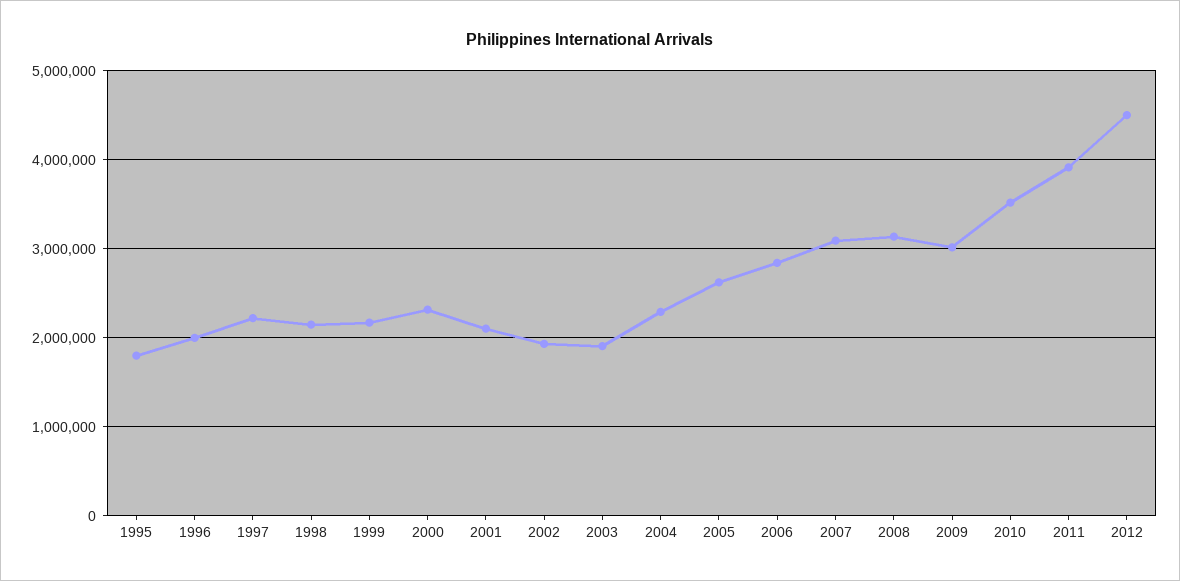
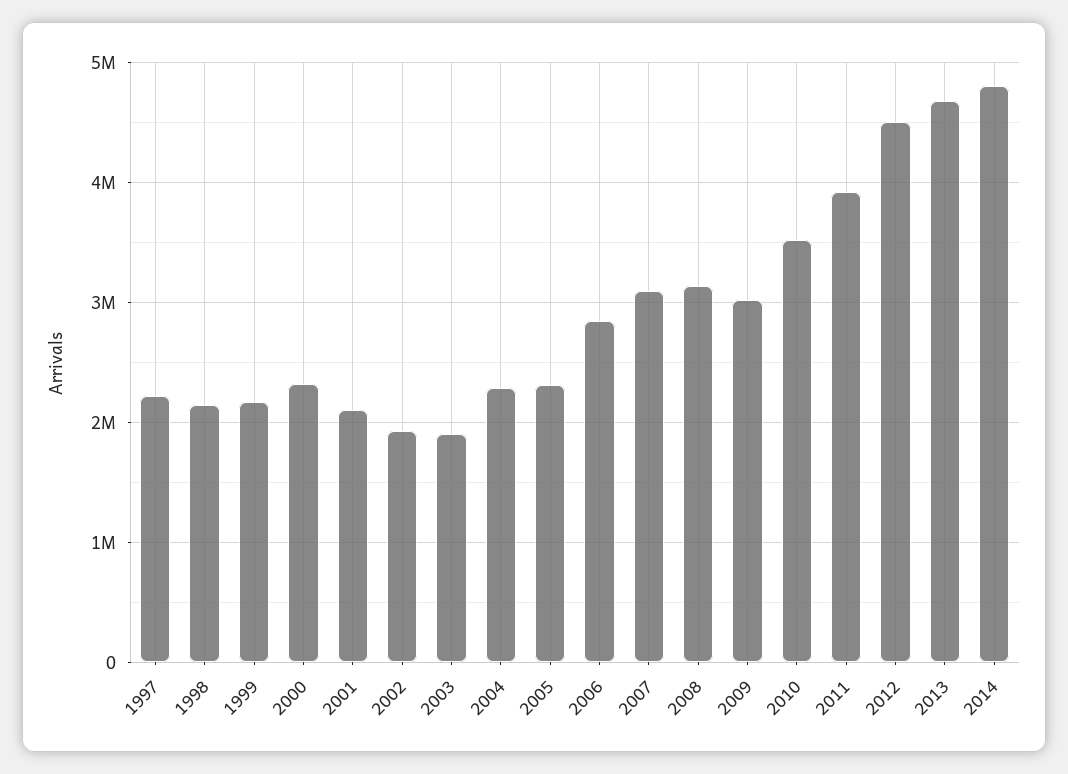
1995: 1800000 -> none
1996: 2000000 -> none
2005: 2600000 -> 2300000
2013: none -> 4700000
2014: none -> 4800000

